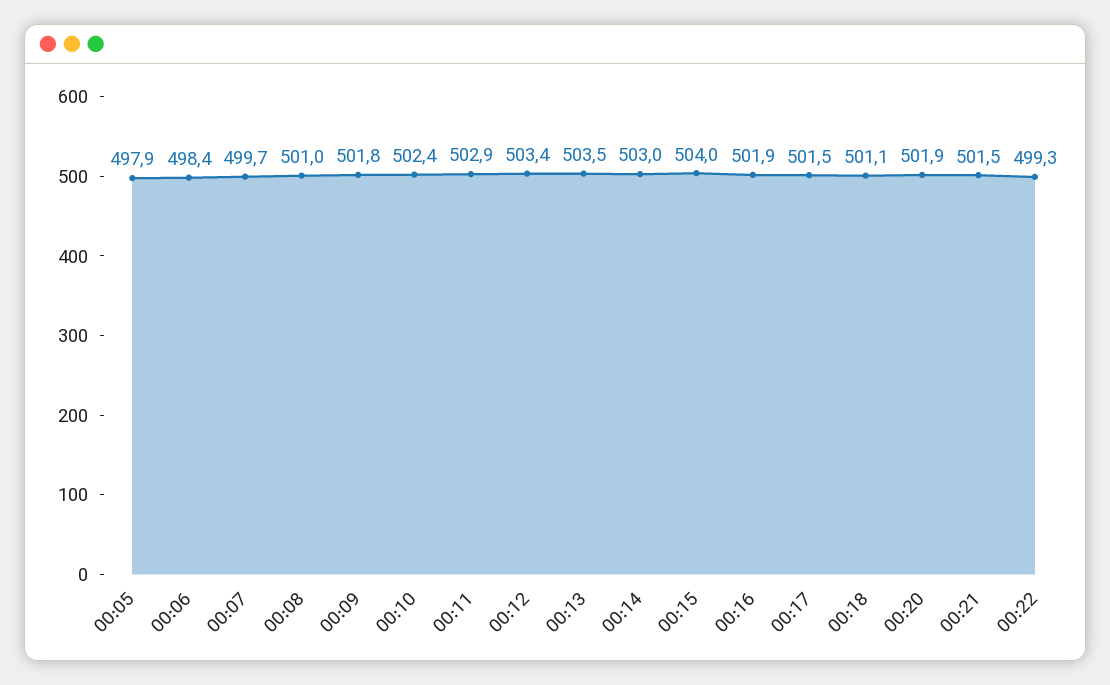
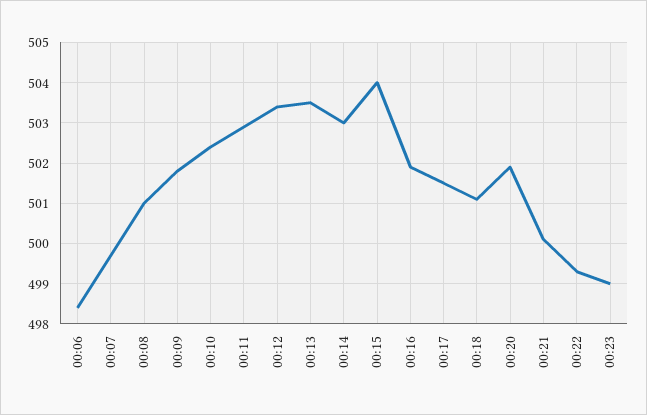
00:05: 497.9 -> none
00:21: 501.5 -> 500
00:23: none -> 499

